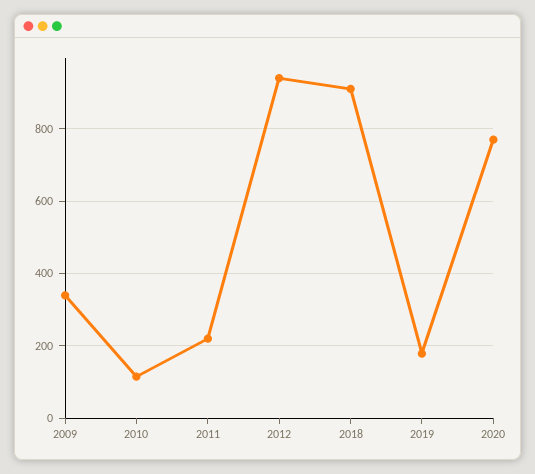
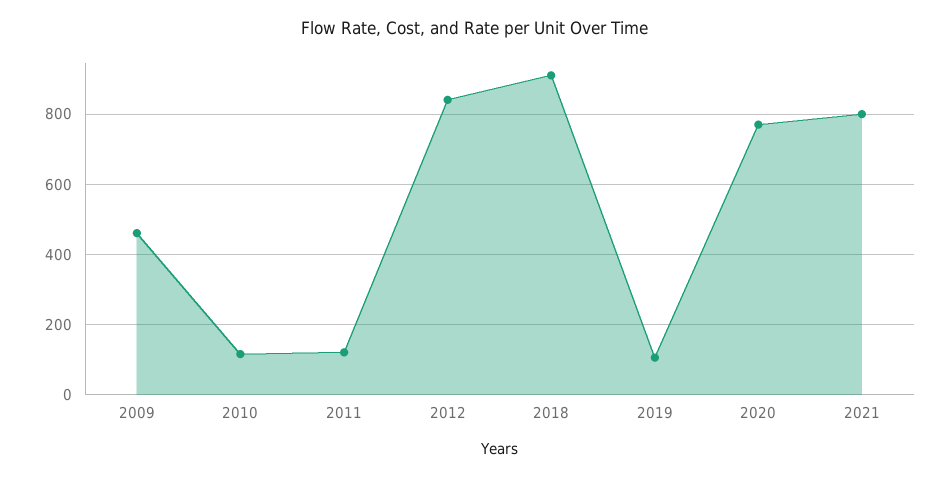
2009: 340 -> 460
2011: 220 -> 120
2012: 940 -> 840
2019: 180 -> 100
2021: none -> 800

